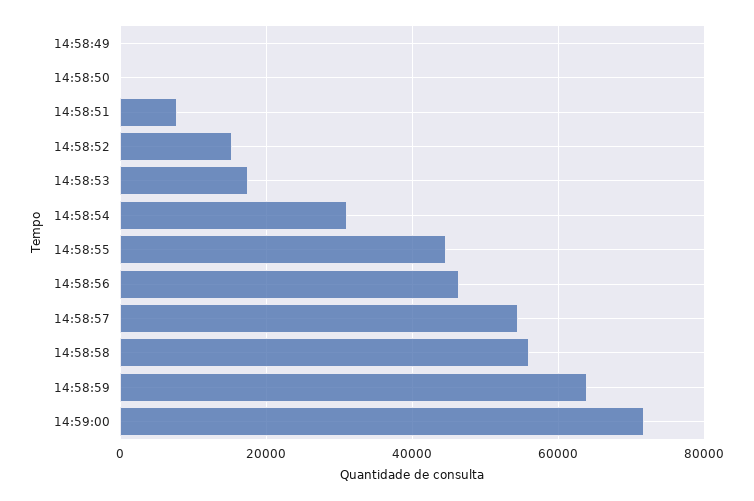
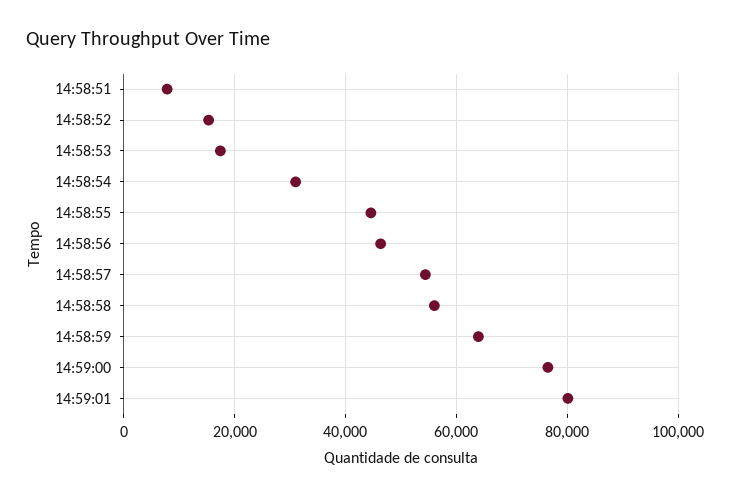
14:58:49: 0 -> none
14:58:50: 0 -> none
14:59:00: 72000 -> 76000
14:59:01: none -> 80000

